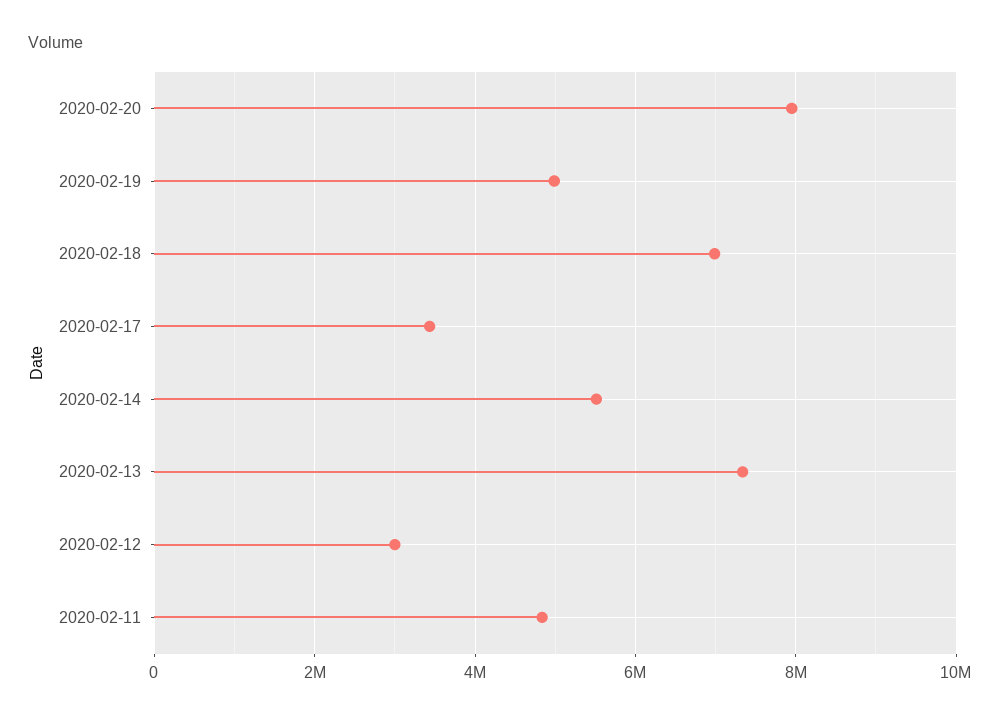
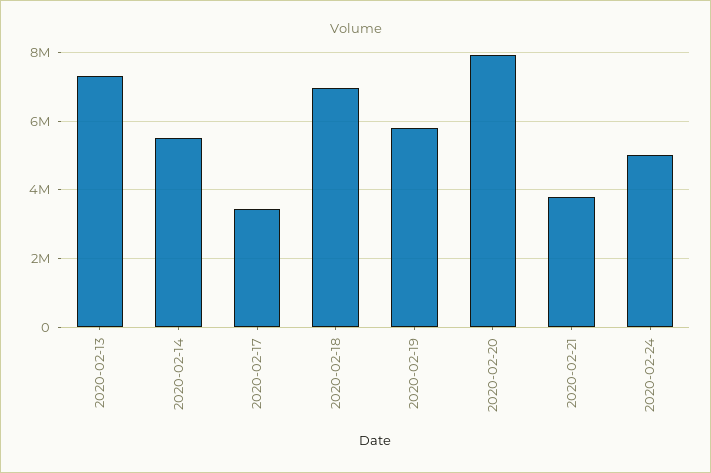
2020-02-19: 5000000 -> 5800000
2020-02-12: 3000000 -> none
2020-02-11: 4800000 -> none
2020-02-21: none -> 3800000
2020-02-24: none -> 5000000

